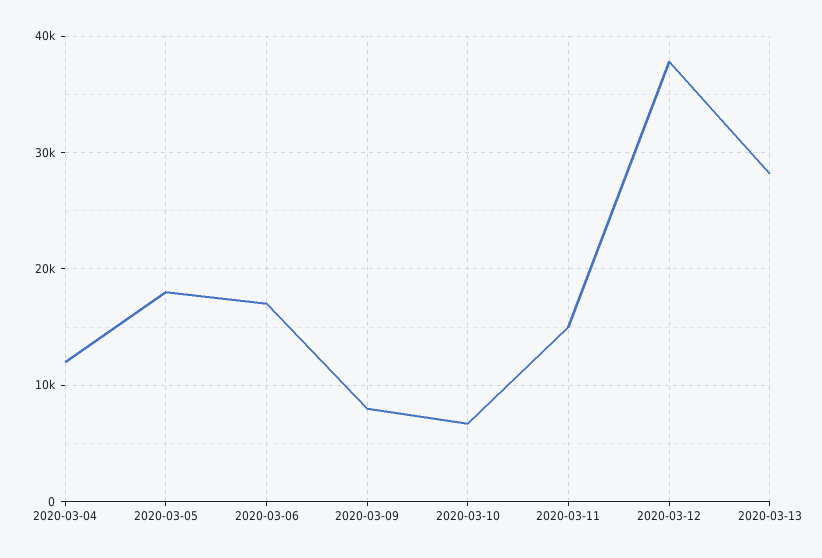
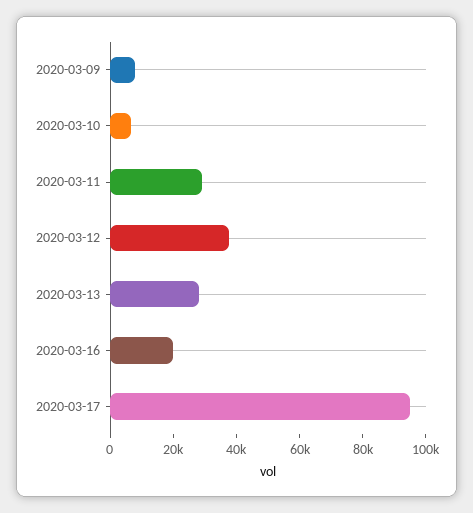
2020-03-04: 12000 -> none
2020-03-05: 18000 -> none
2020-03-06: 17000 -> none
2020-03-11: 15000 -> 30000
2020-03-16: none -> 20000
2020-03-17: none -> 95000

